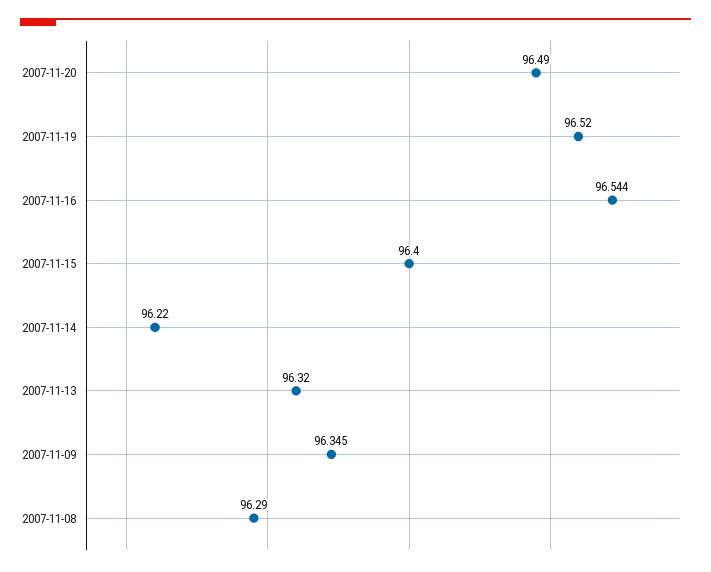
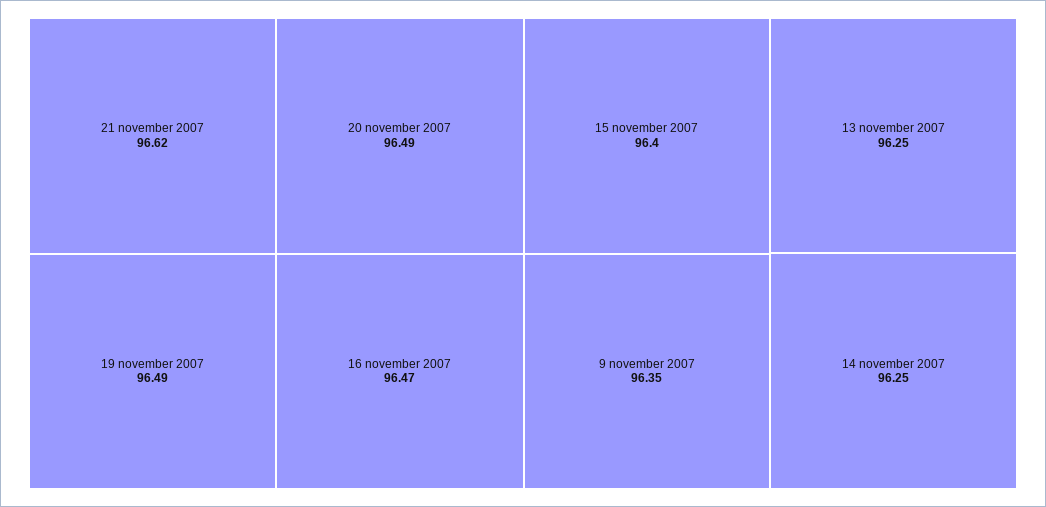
2007-11-19: 96.52 -> 96.49
2007-11-16: 96.544 -> 96.47
2007-11-14: 96.22 -> 96.25
2007-11-13: 96.32 -> 96.25
2007-11-08: 96.29 -> none
21 november 2007: none -> 96.62

